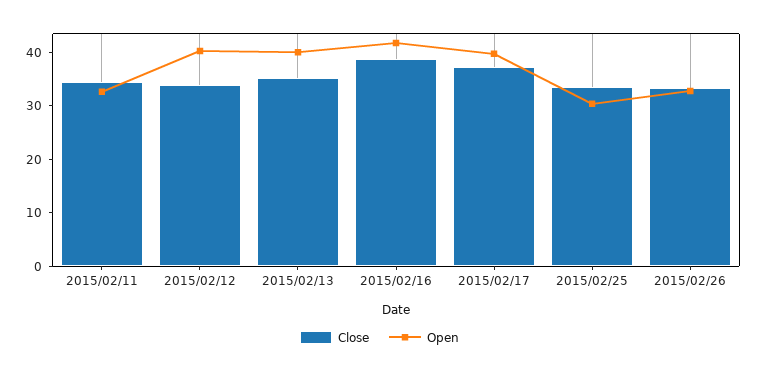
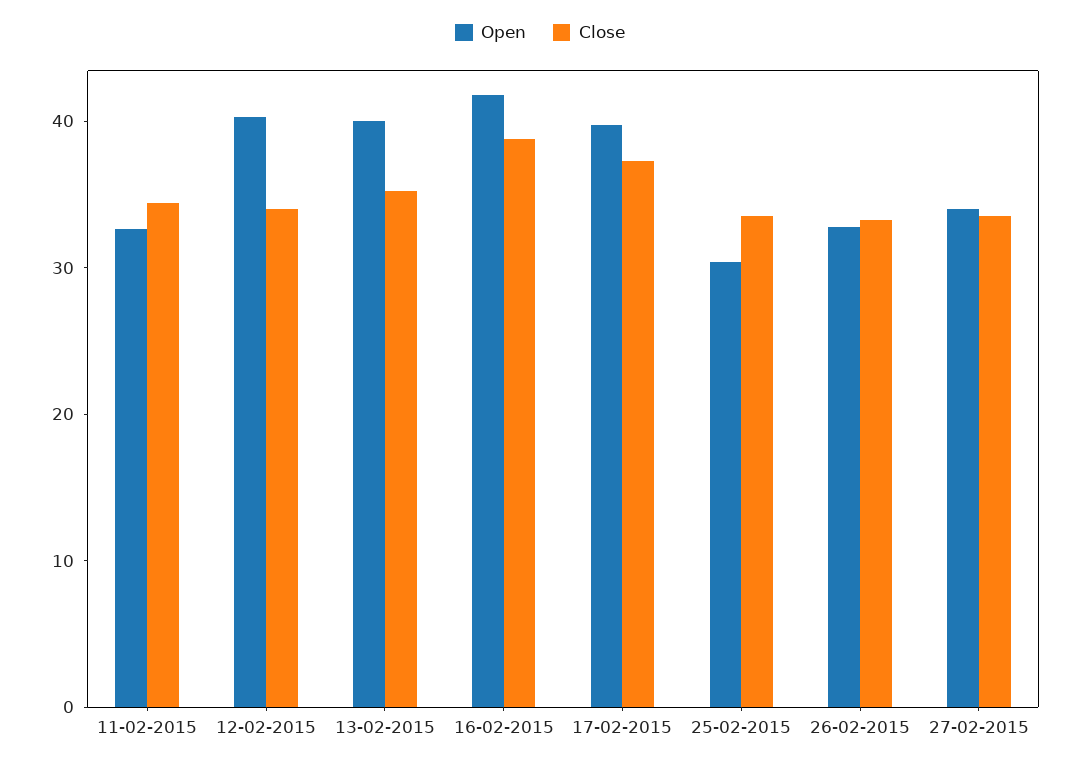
Open, 27-02-2015: none -> 34
Close, 27-02-2015: none -> 34

